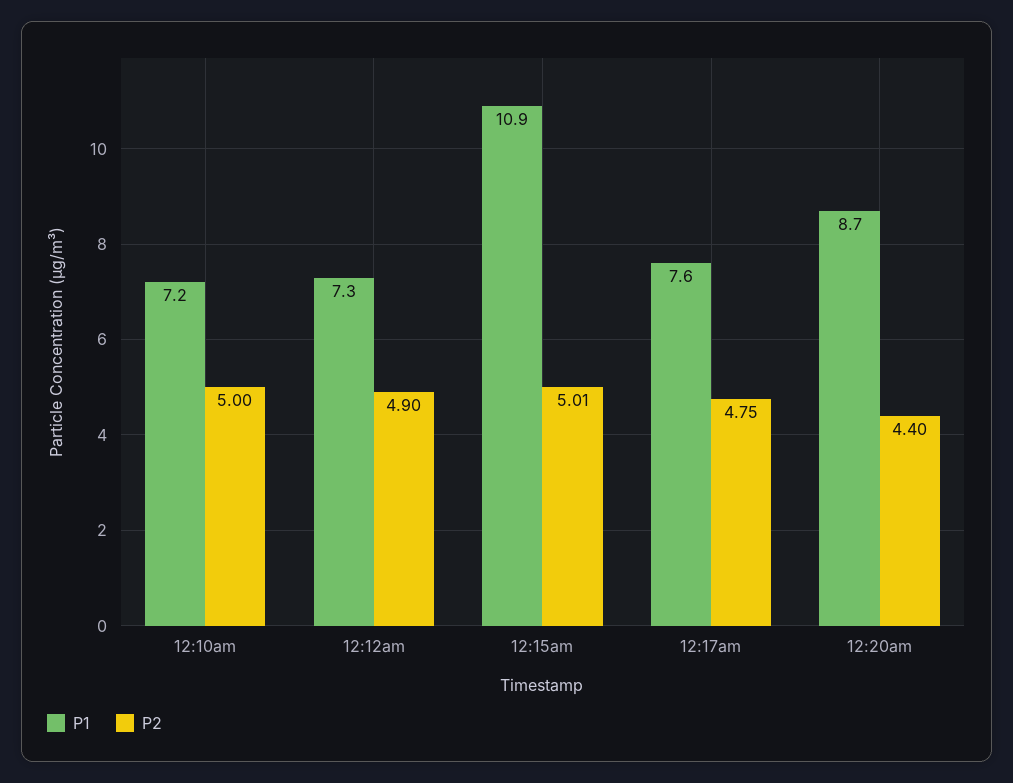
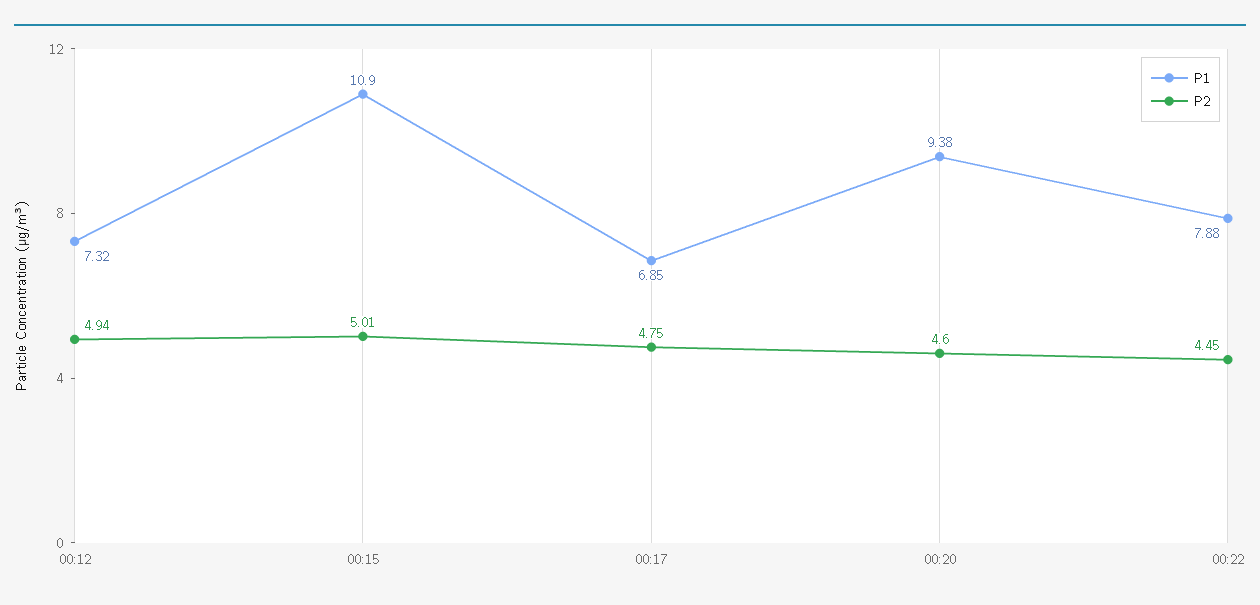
P1, 12:10am: 7.2 -> none
P2, 12:10am: 5 -> none
P2, 12:12am: 4.9 -> 4.94
P1, 12:17am: 7.6 -> 6.85
P1, 12:20am: 8.7 -> 9.38
P2, 12:20am: 4.4 -> 4.6
P1, 00:22: none -> 7.88
P2, 00:22: none -> 4.45

